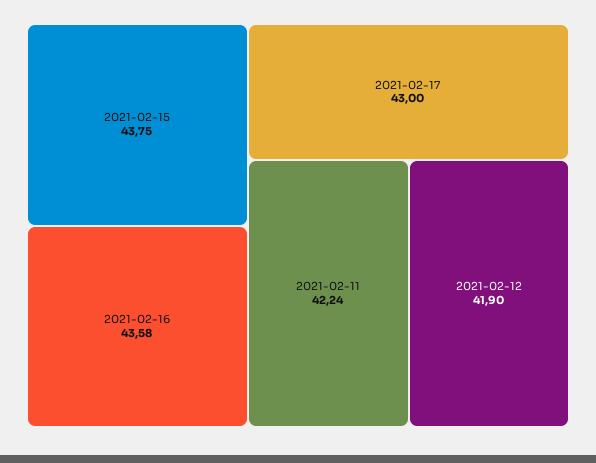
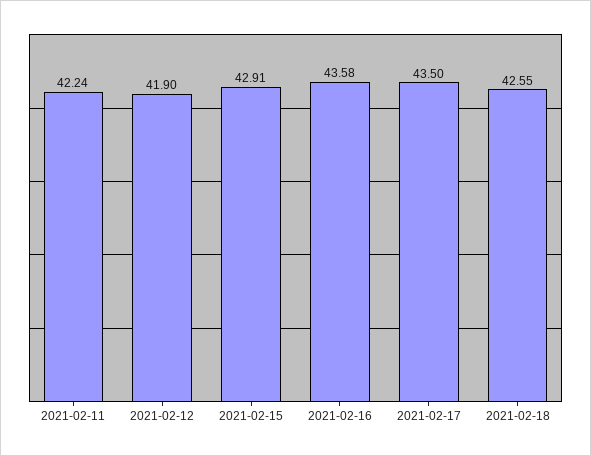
2021-02-15: 43.75 -> 42.91
2021-02-17: 43 -> 43.5
2021-02-18: none -> 42.55

